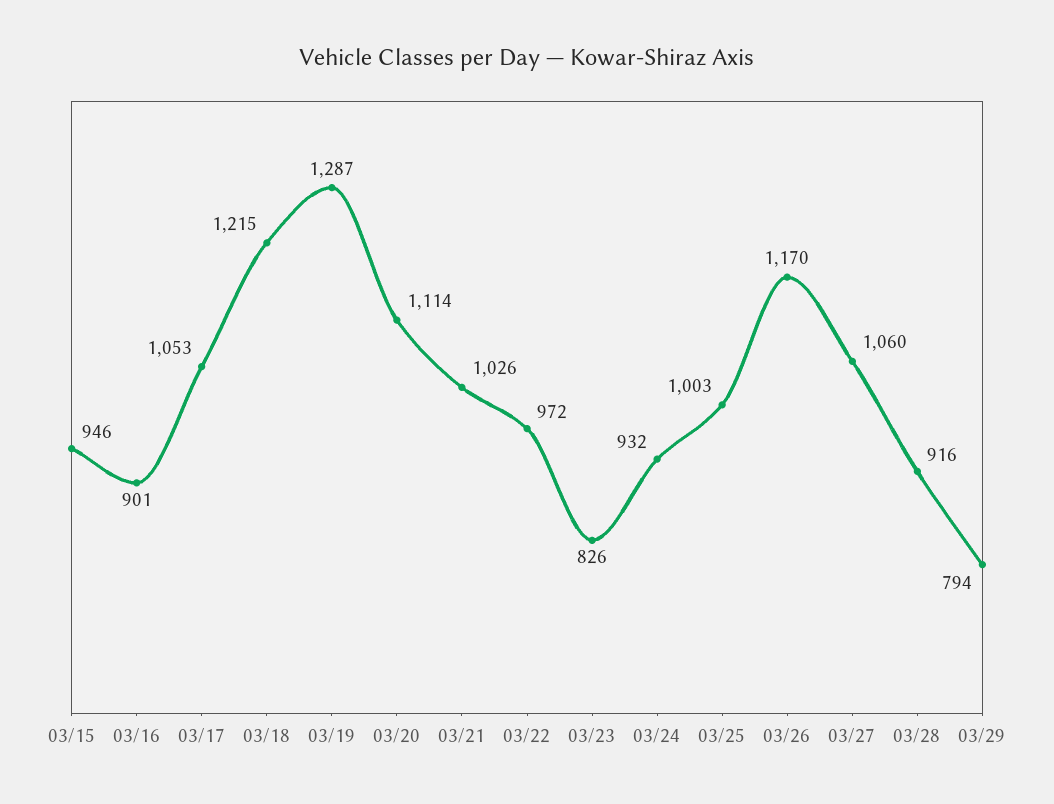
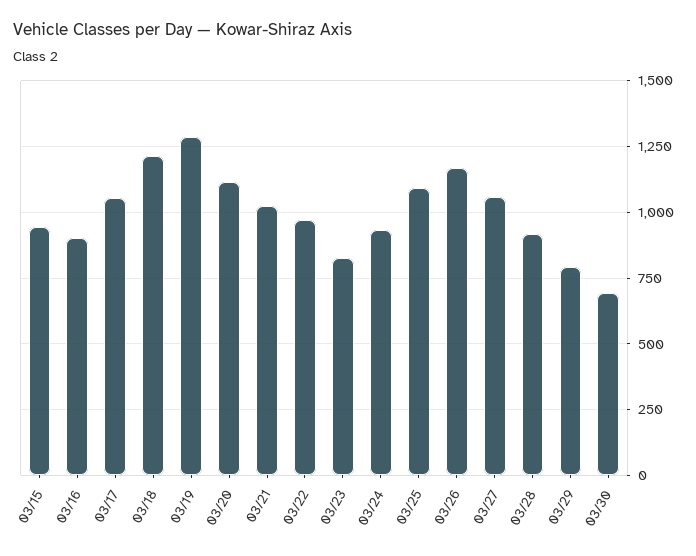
03/25: 1003 -> 1100
03/30: none -> 700

